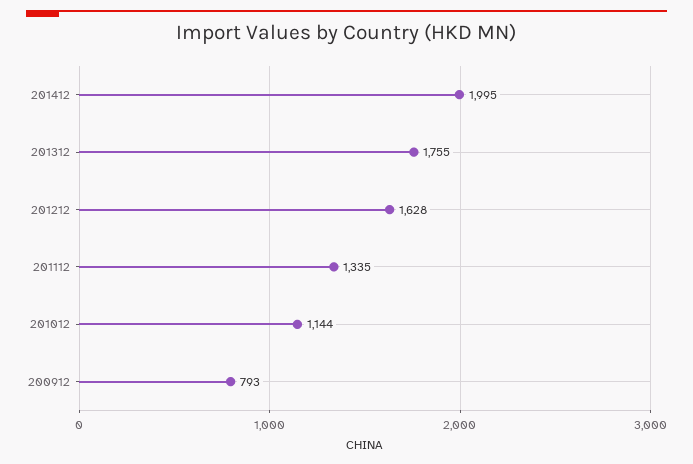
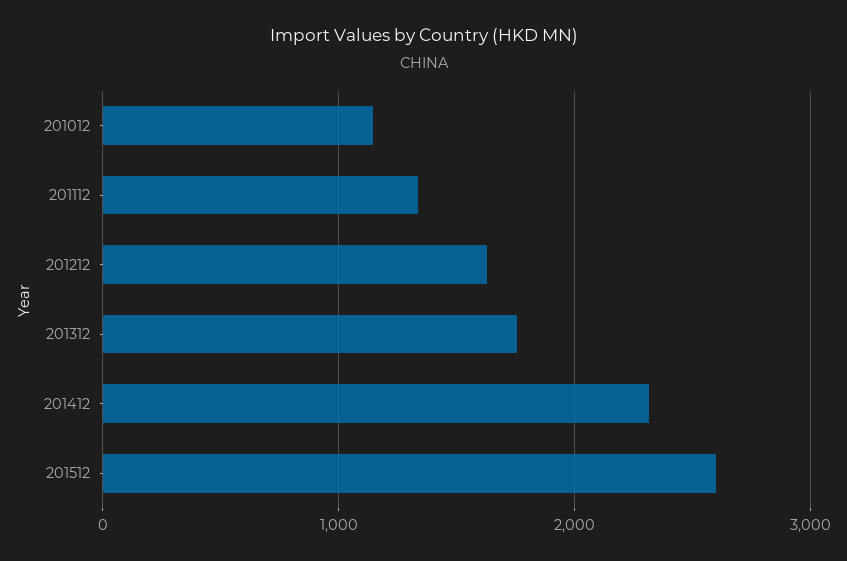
201412: 1995 -> 2300
200912: 793 -> none
201512: none -> 2600

